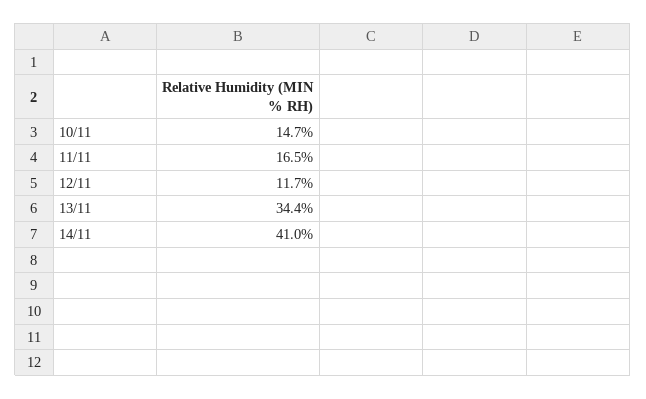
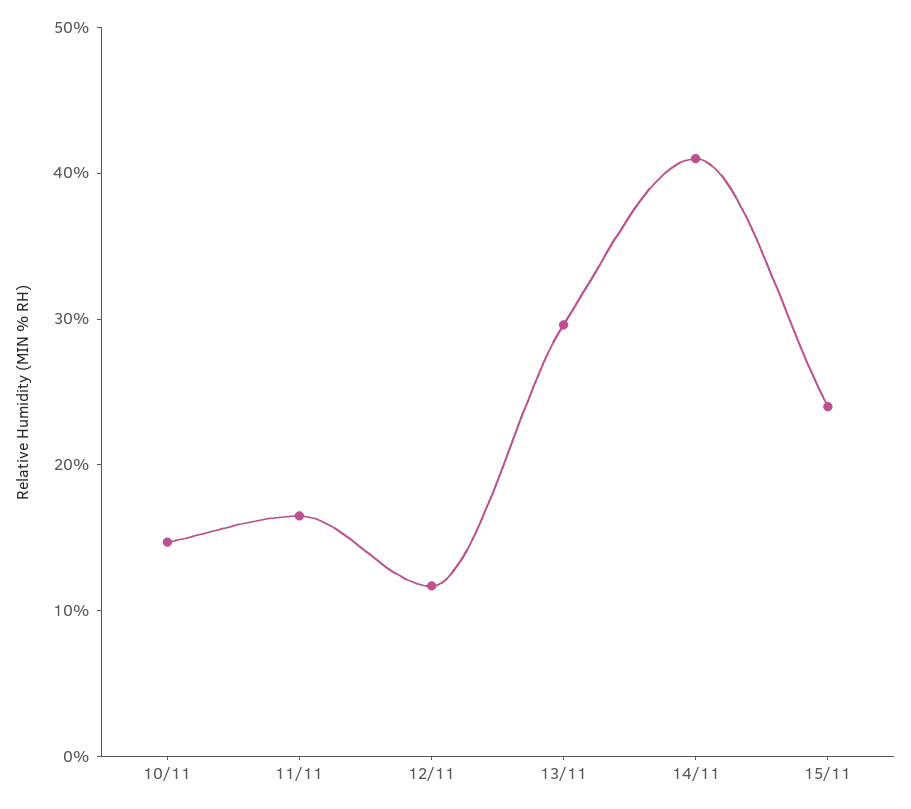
13/11: 34.4 -> 30
15/11: none -> 24

